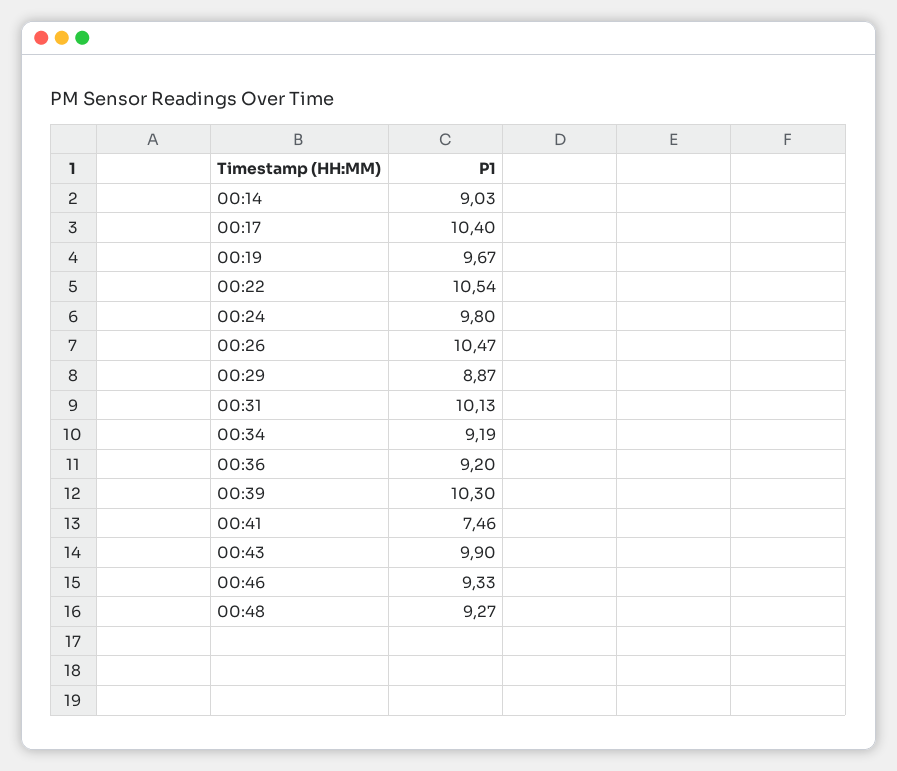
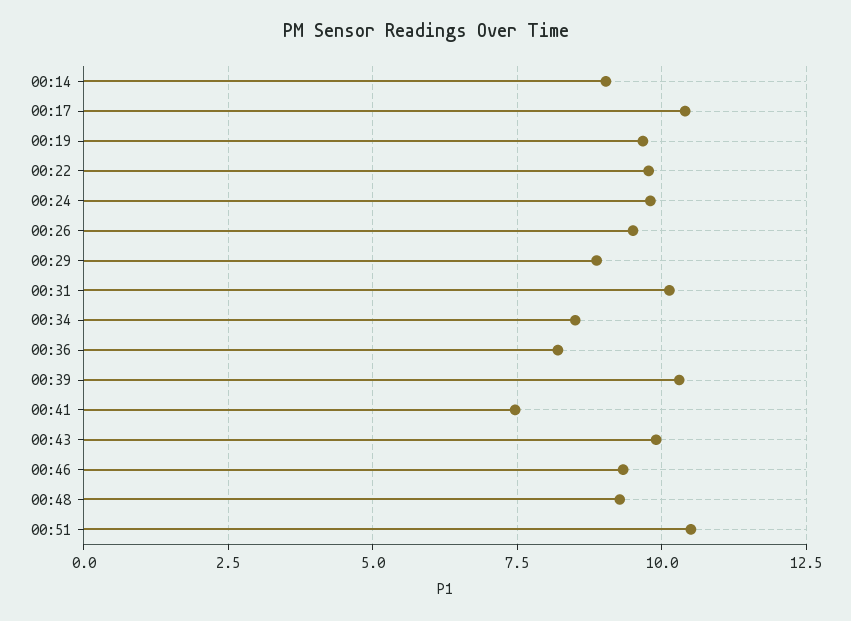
00:22: 10.54 -> 9.75
00:26: 10.47 -> 9.5
00:34: 9.19 -> 8.5
00:36: 9.2 -> 8.25
00:51: none -> 10.5

